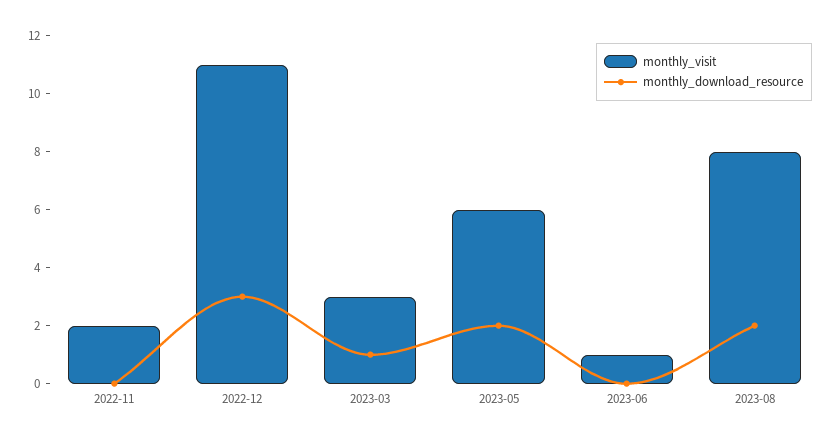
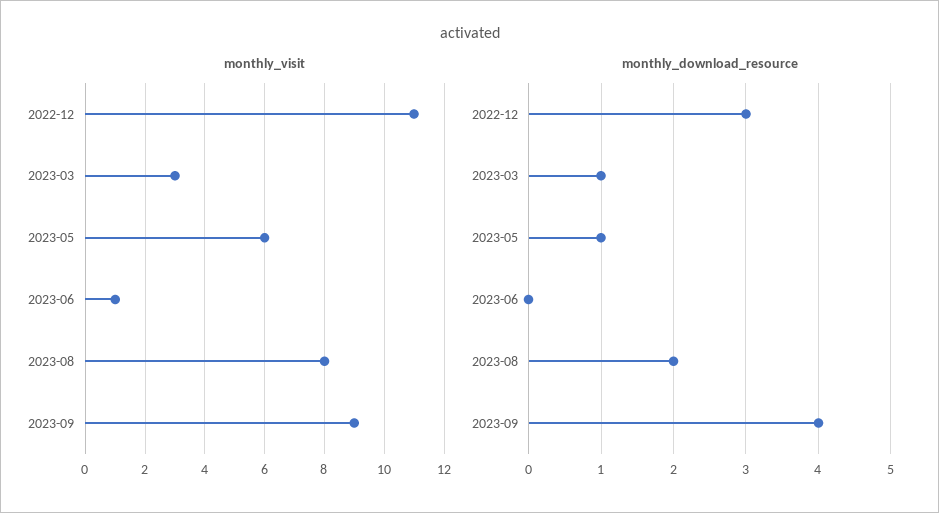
monthly_visit, 2022-11: 2 -> none
monthly_download_resource, 2022-11: 0 -> none
monthly_download_resource, 2023-05: 2 -> 1
monthly_visit, 2023-09: none -> 9
monthly_download_resource, 2023-09: none -> 4

